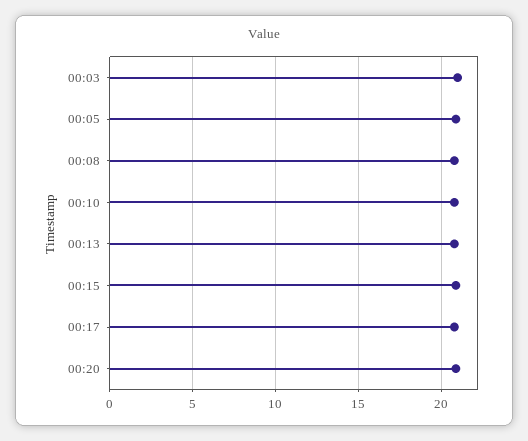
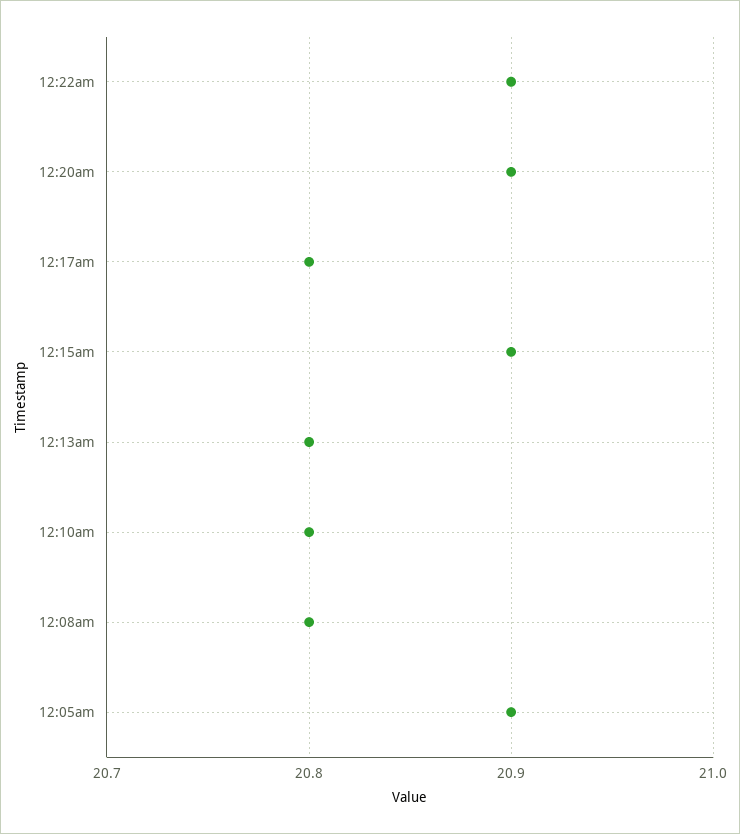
00:03: 21 -> none
12:22am: none -> 20.9

